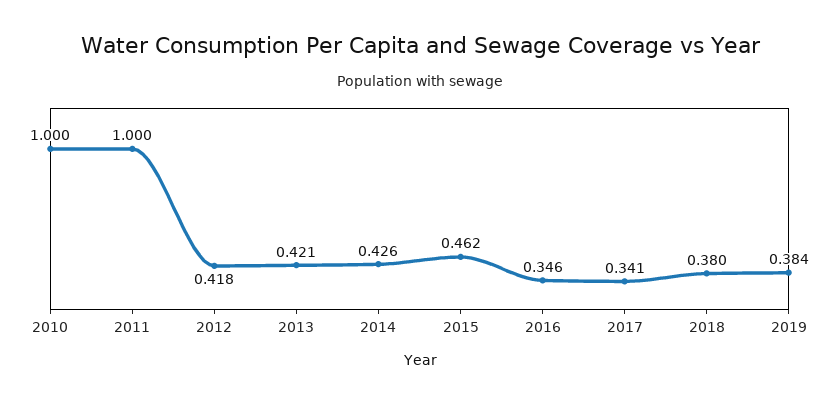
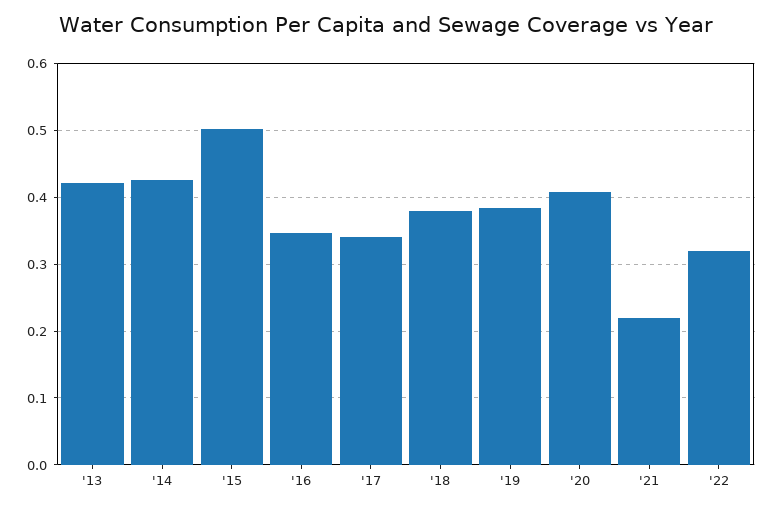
2010: 1 -> none
2011: 1 -> none
2012: 0.418 -> none
2015: 0.462 -> 0.5
'20: none -> 0.41
'21: none -> 0.22
'22: none -> 0.32

